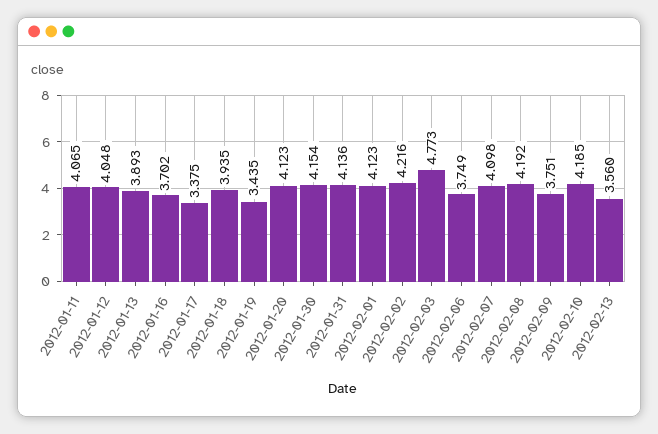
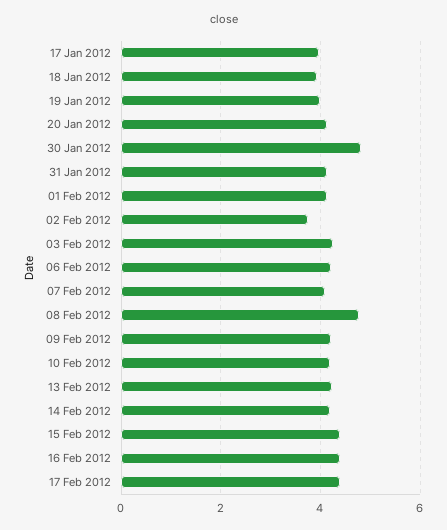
2012-01-11: 4.065 -> none
2012-01-12: 4.048 -> none
2012-01-13: 3.893 -> none
2012-01-16: 3.702 -> none
2012-01-17: 3.375 -> 4
2012-01-19: 3.435 -> 4
2012-01-30: 4.154 -> 4.8
2012-02-02: 4.216 -> 3.8
2012-02-03: 4.773 -> 4.2
2012-02-06: 3.749 -> 4.2
2012-02-08: 4.192 -> 4.8
2012-02-09: 3.751 -> 4.2
2012-02-13: 3.56 -> 4.2
14 Feb 2012: none -> 4.2
15 Feb 2012: none -> 4.4
16 Feb 2012: none -> 4.4
17 Feb 2012: none -> 4.4

